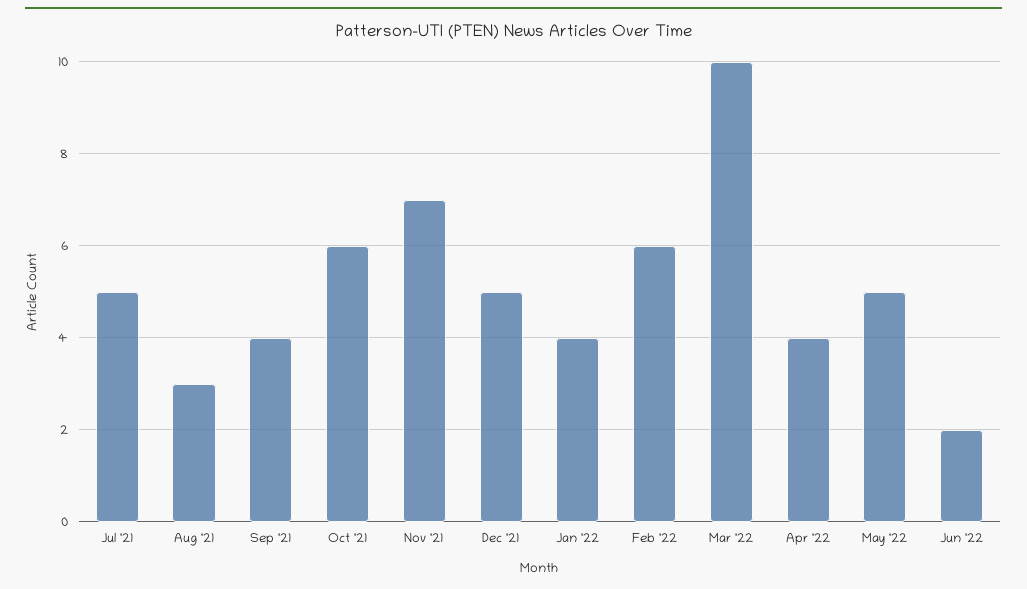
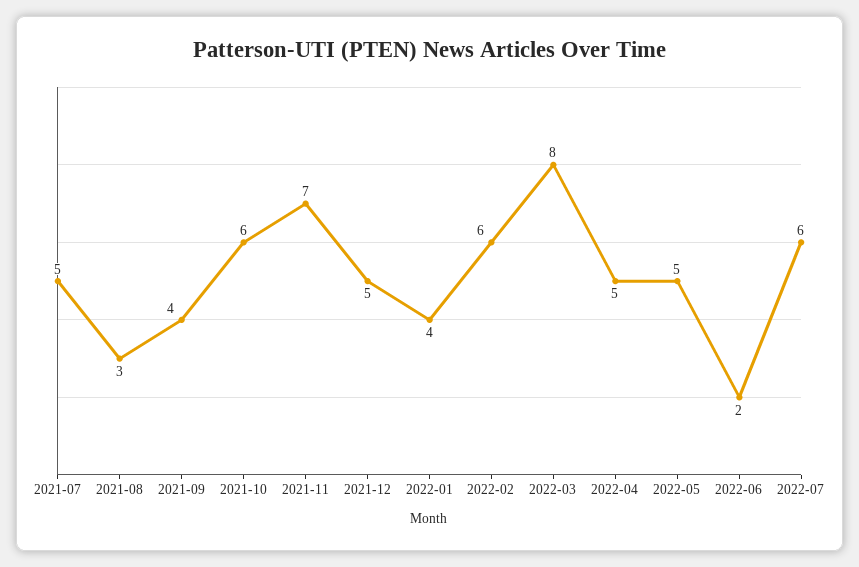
Mar '22: 10 -> 8
Apr '22: 4 -> 5
2022-07: none -> 6

